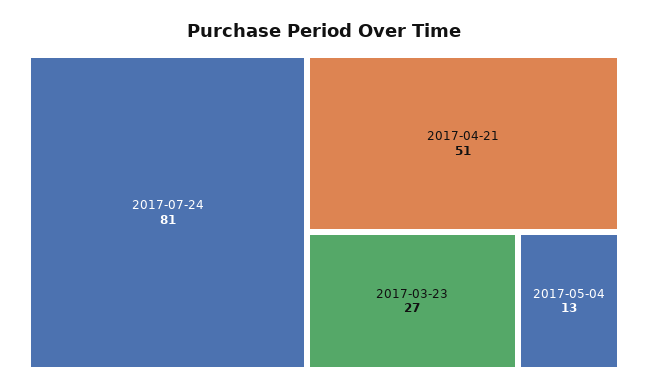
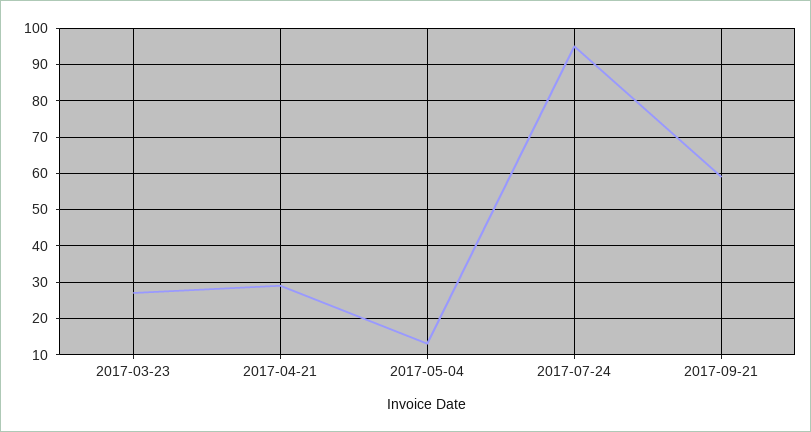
2017-07-24: 81 -> 95
2017-04-21: 51 -> 30
2017-09-21: none -> 60

